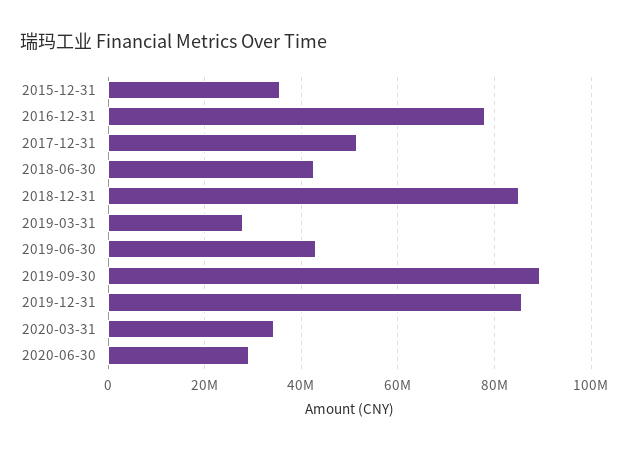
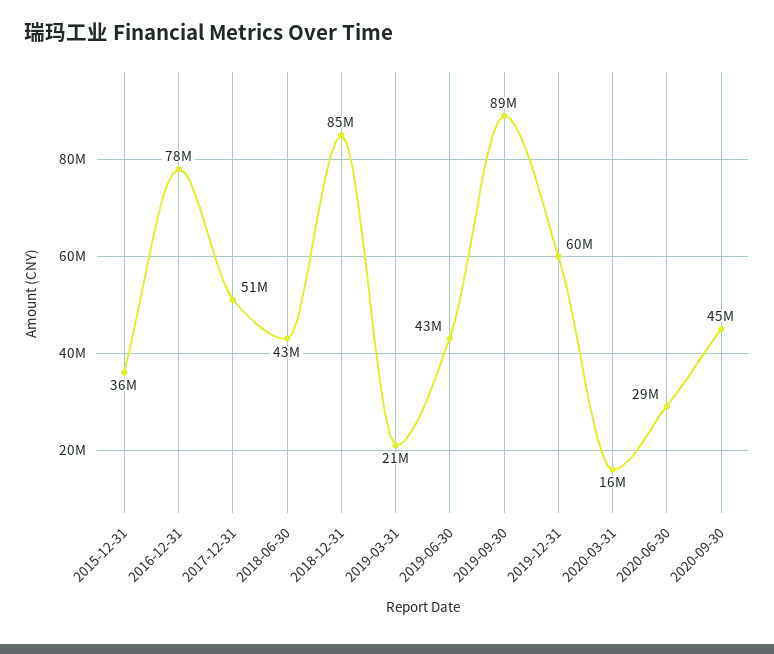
2019-03-31: 28000000 -> 21000000
2019-12-31: 86000000 -> 60000000
2020-03-31: 34000000 -> 16000000
2020-09-30: none -> 45000000

